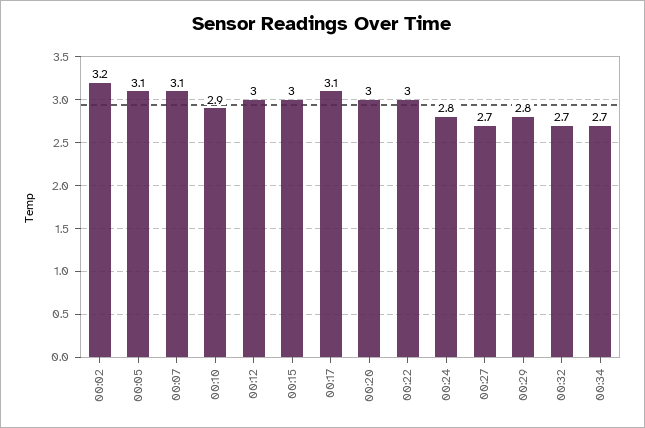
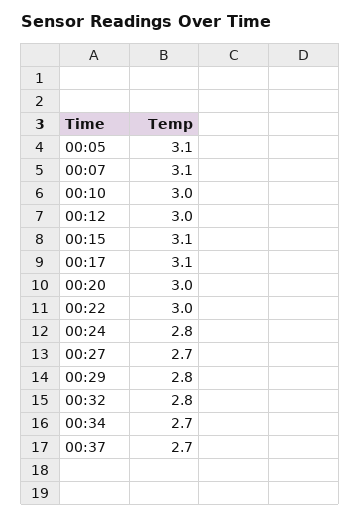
00:02: 3.2 -> none
00:10: 2.9 -> 3
00:15: 3 -> 3.1
00:32: 2.7 -> 2.8
00:37: none -> 2.7

